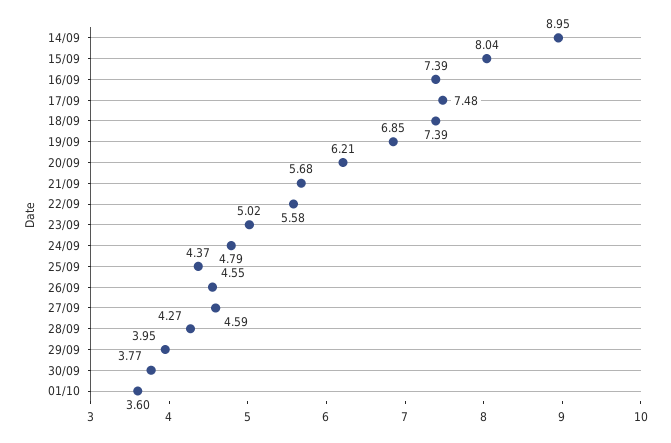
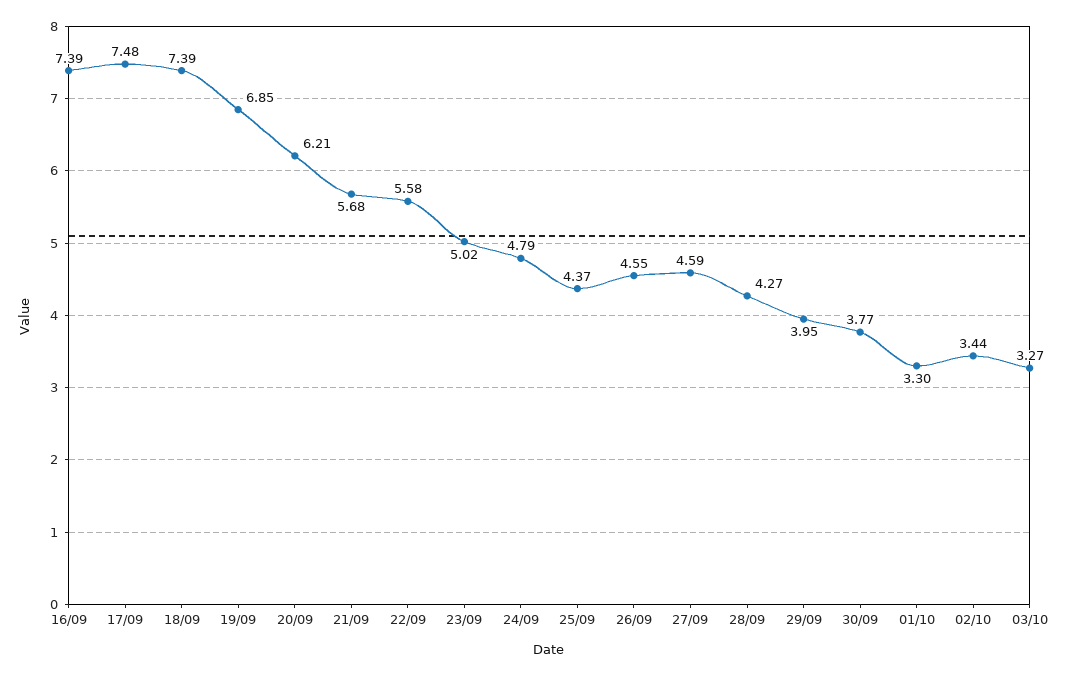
14/09: 8.95 -> none
15/09: 8.04 -> none
01/10: 3.6 -> 3.3
02/10: none -> 3.44
03/10: none -> 3.27

